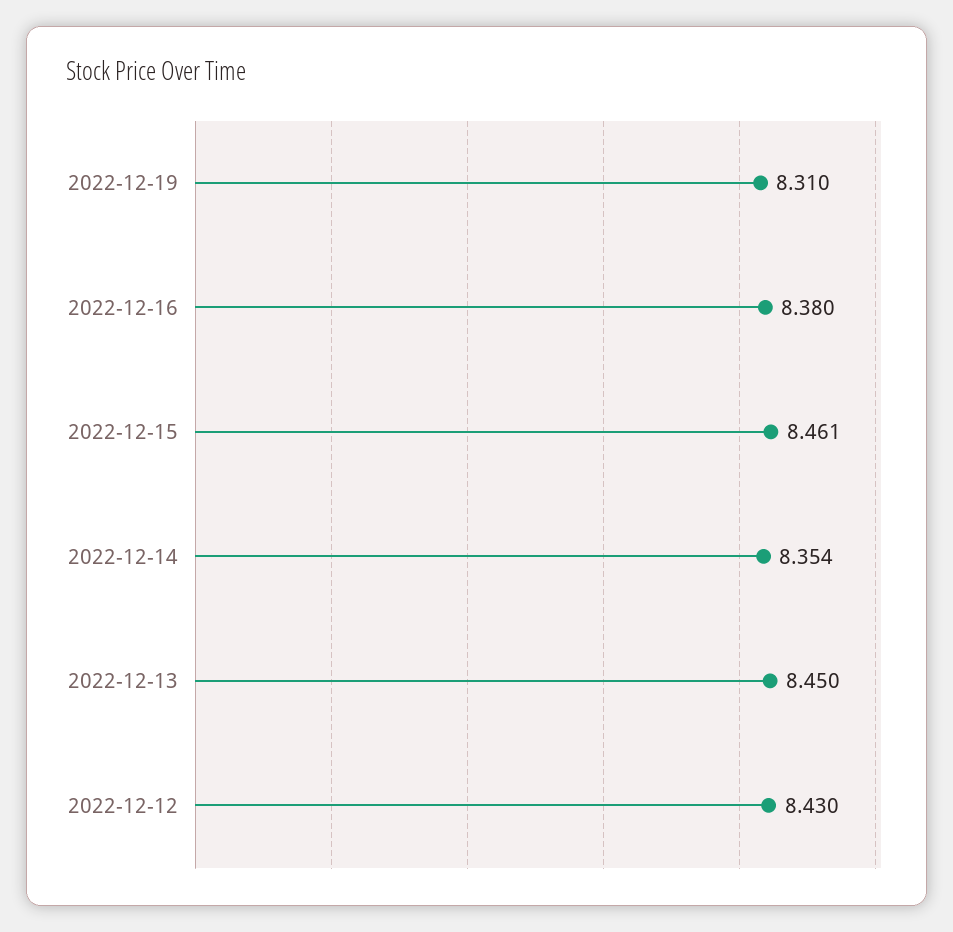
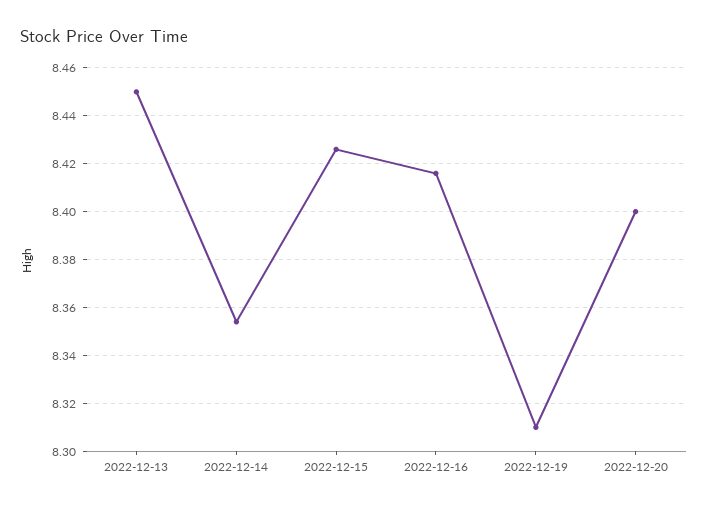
2022-12-16: 8.38 -> 8.415
2022-12-15: 8.461 -> 8.425
2022-12-12: 8.43 -> none
2022-12-20: none -> 8.4

